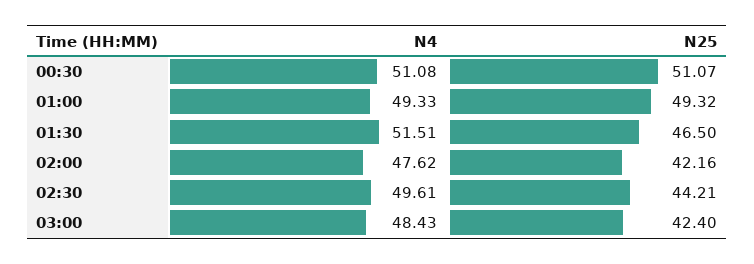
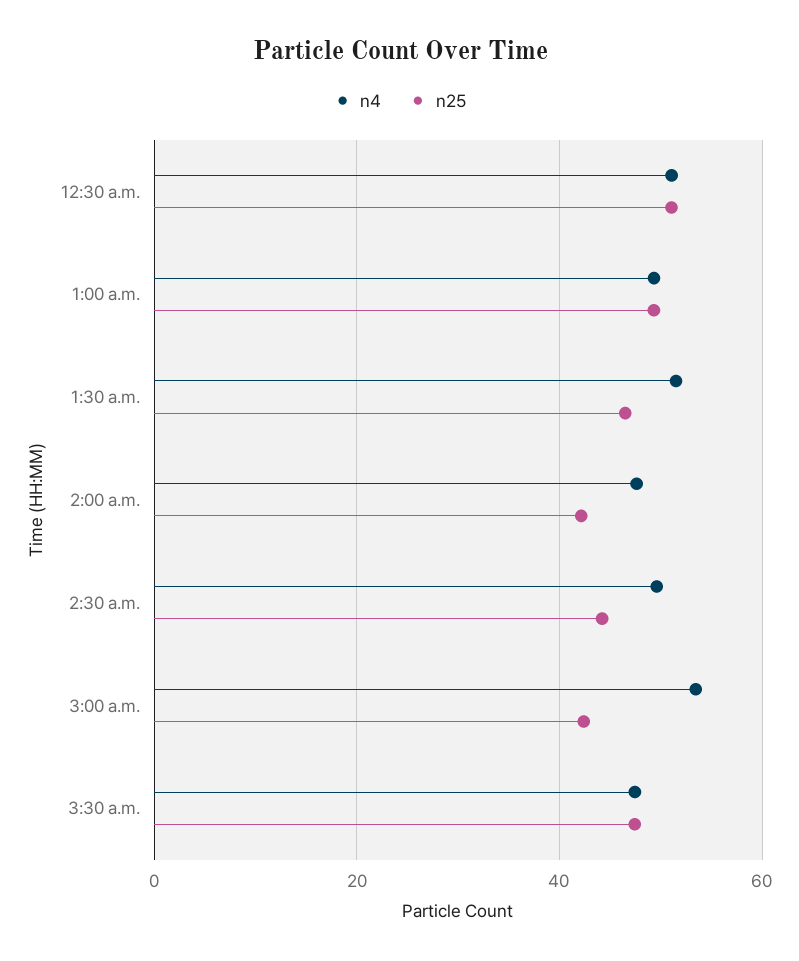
N4, 03:00: 48.43 -> 54
N4, 3:30 a.m.: none -> 48
N25, 3:30 a.m.: none -> 48

